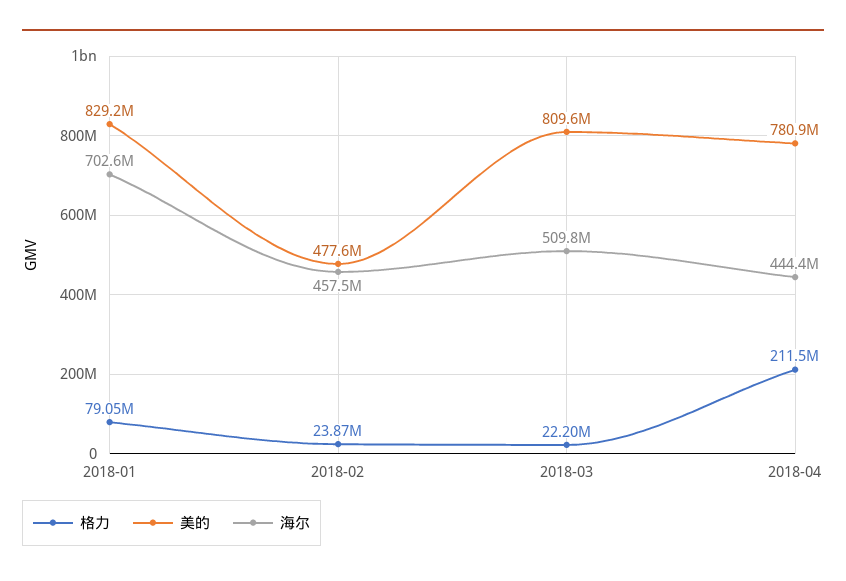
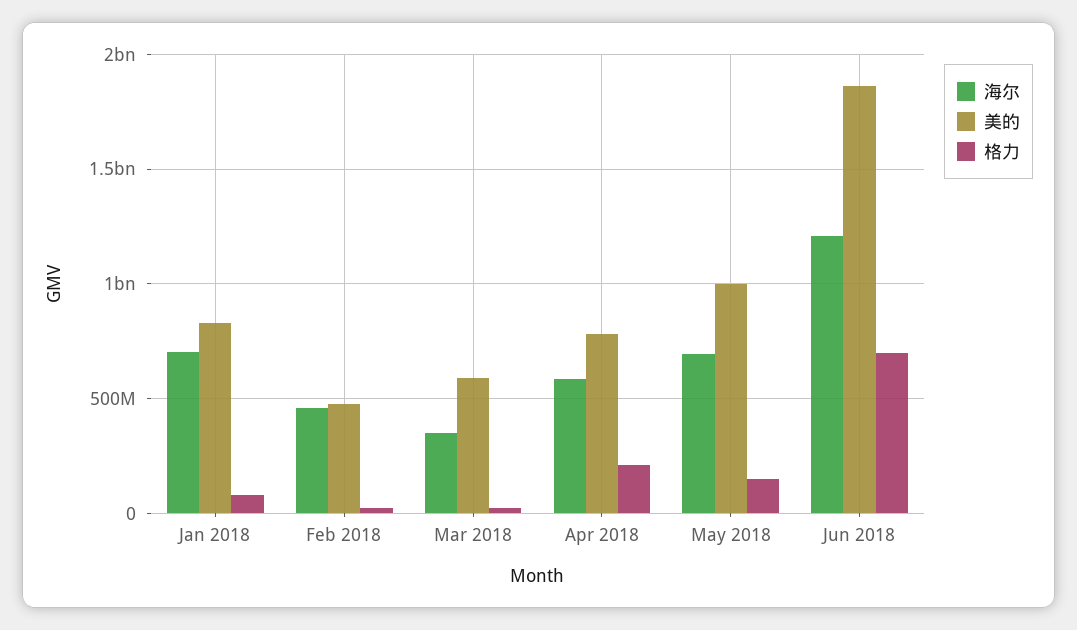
美的, 2018-03: 809600000 -> 600000000
海尔, 2018-03: 509800000 -> 350000000
海尔, 2018-04: 444400000 -> 600000000
海尔, May 2018: none -> 700000000
美的, May 2018: none -> 1000000000
格力, May 2018: none -> 150000000
海尔, Jun 2018: none -> 1200000000
美的, Jun 2018: none -> 1850000000
格力, Jun 2018: none -> 700000000

